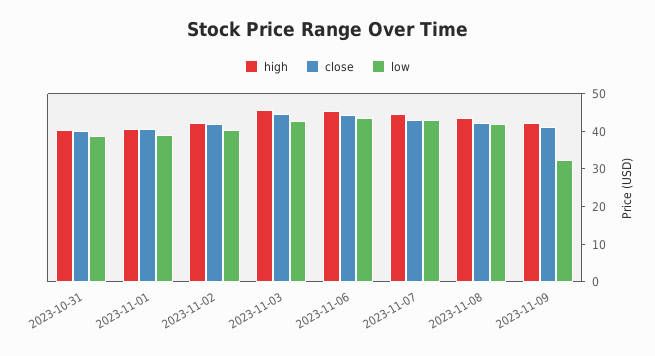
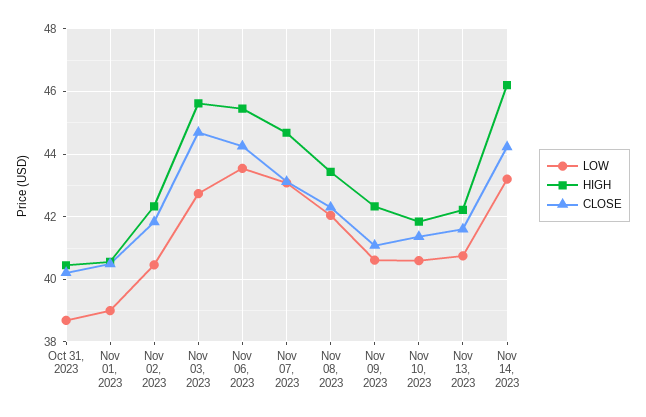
low, 2023-11-09: 32.5 -> 40.6
low, Nov 10, 2023: none -> 40.6
high, Nov 10, 2023: none -> 41.8
close, Nov 10, 2023: none -> 41.4
low, Nov 13, 2023: none -> 40.8
high, Nov 13, 2023: none -> 42.2
close, Nov 13, 2023: none -> 41.6
low, Nov 14, 2023: none -> 43.2
high, Nov 14, 2023: none -> 46.2
close, Nov 14, 2023: none -> 44.2

